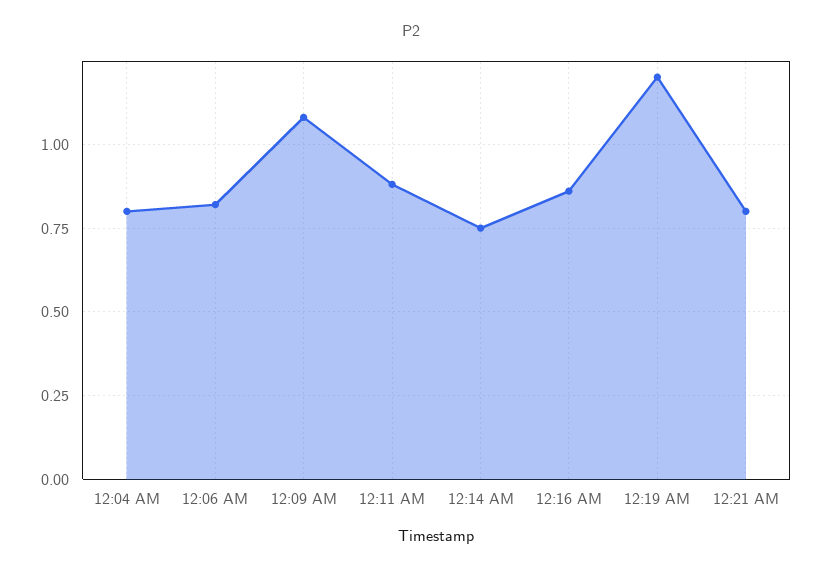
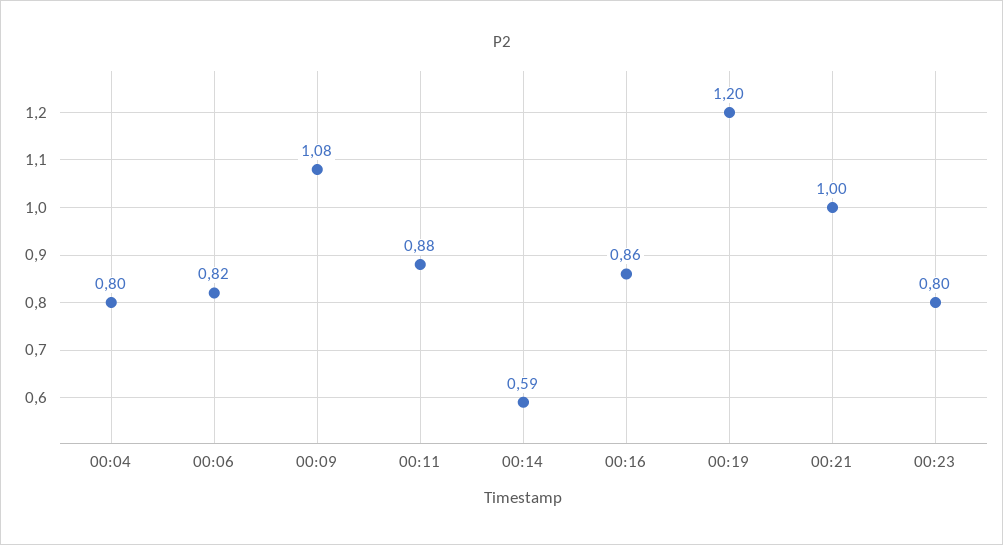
12:14 AM: 0.75 -> 0.59
12:21 AM: 0.8 -> 1
00:23: none -> 0.8

